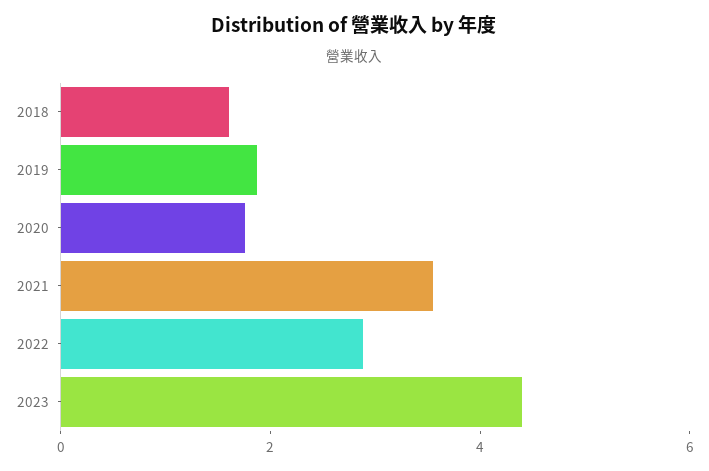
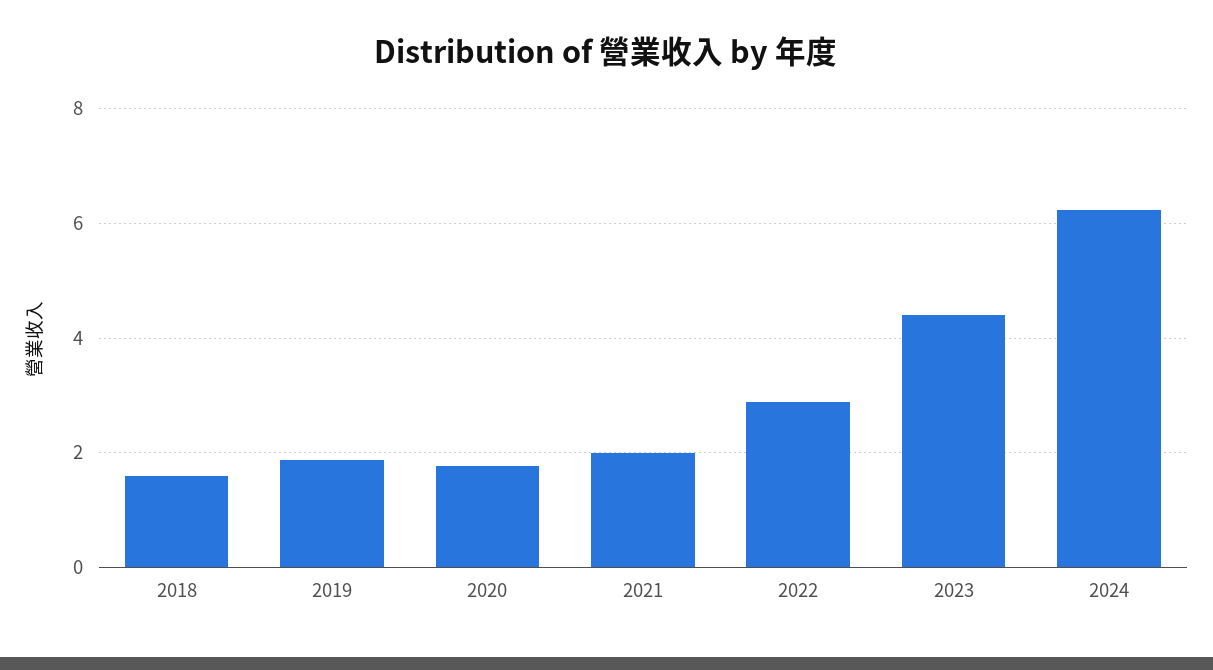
2021: 3.5 -> 2
2024: none -> 6.2

